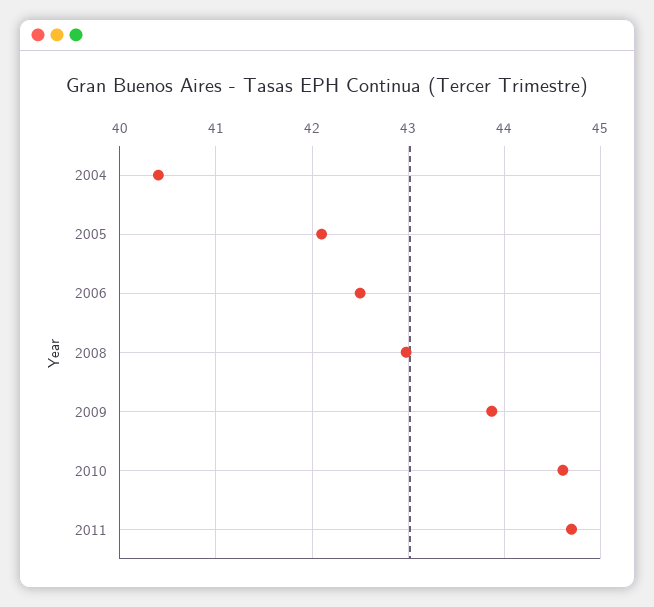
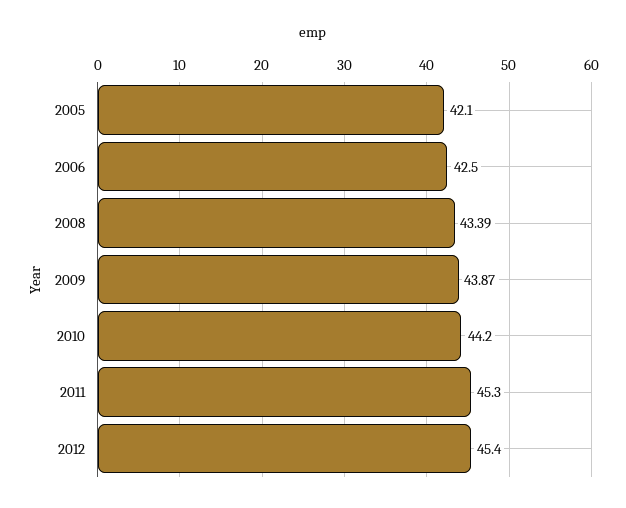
2004: 40.4 -> none
2008: 43 -> 43.39
2010: 44.6 -> 44.2
2011: 44.7 -> 45.3
2012: none -> 45.4

